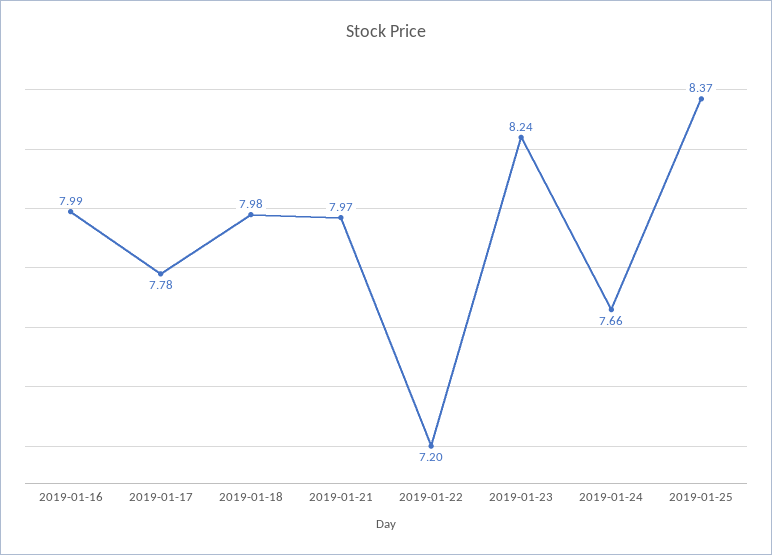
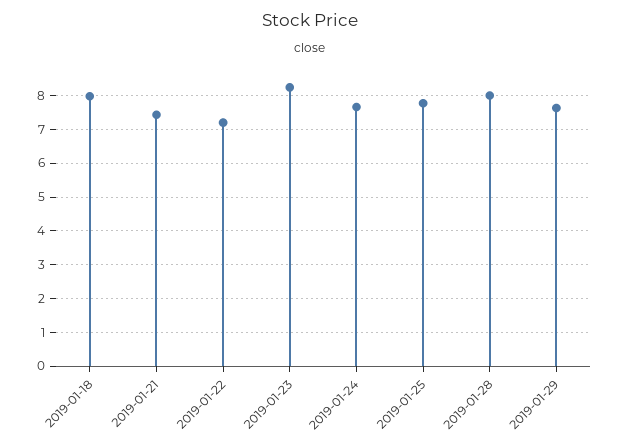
2019-01-16: 7.99 -> none
2019-01-17: 7.78 -> none
2019-01-21: 7.97 -> 7.4
2019-01-25: 8.37 -> 7.8
2019-01-28: none -> 8
2019-01-29: none -> 7.6

